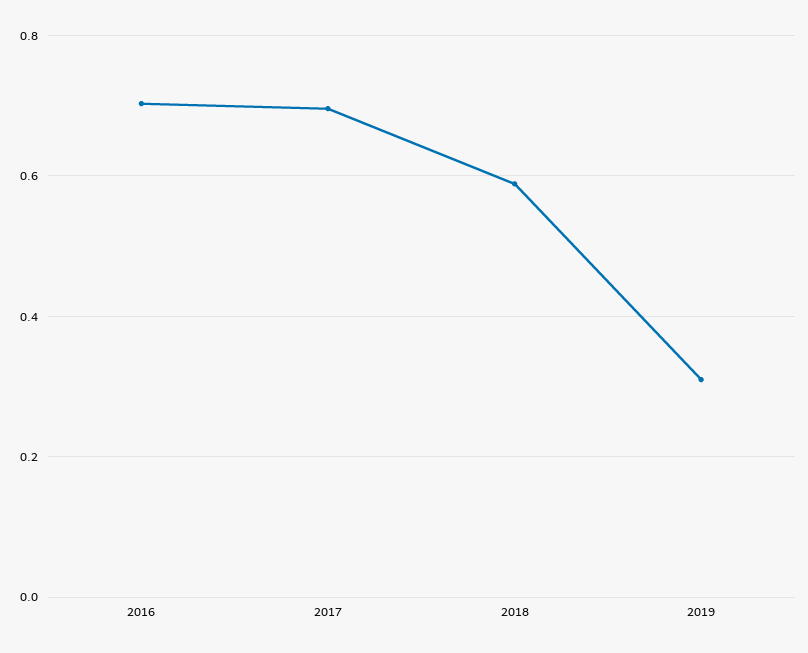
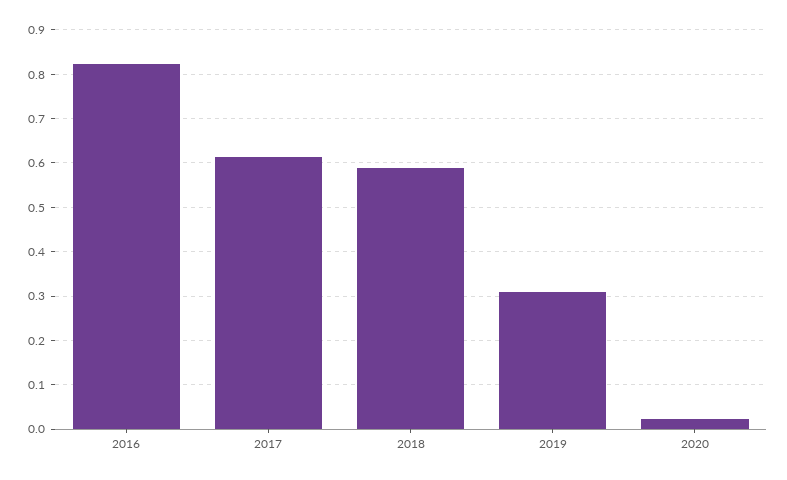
2016: 0.7 -> 0.82
2017: 0.7 -> 0.62
2020: none -> 0.02

